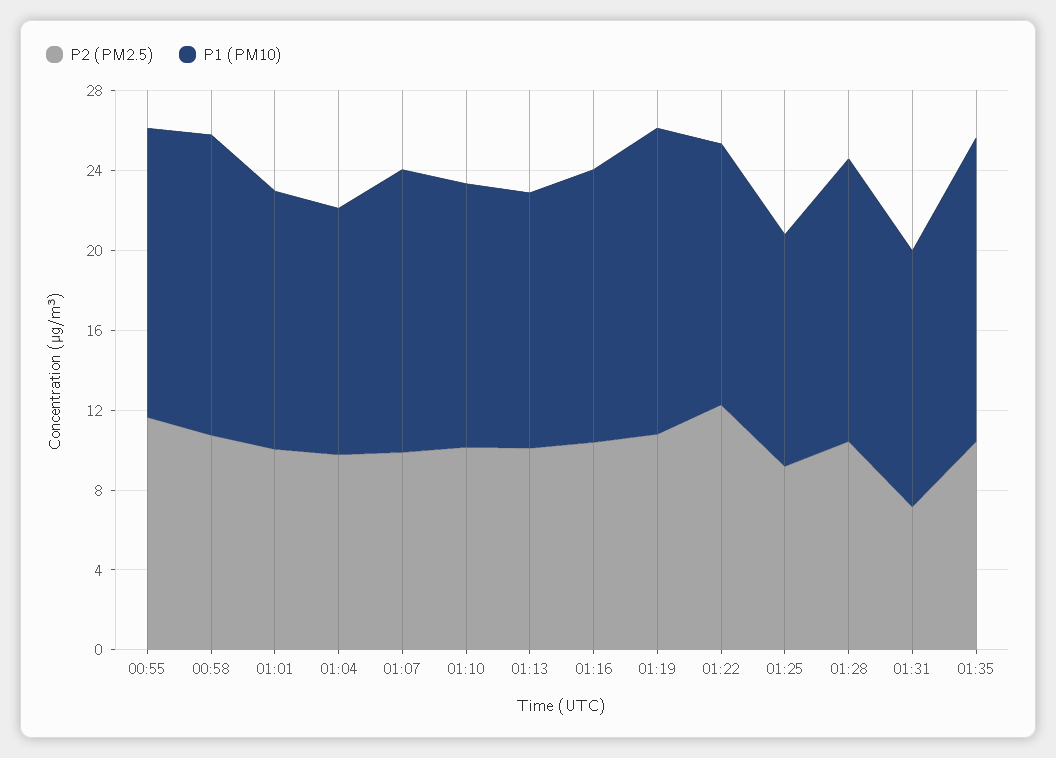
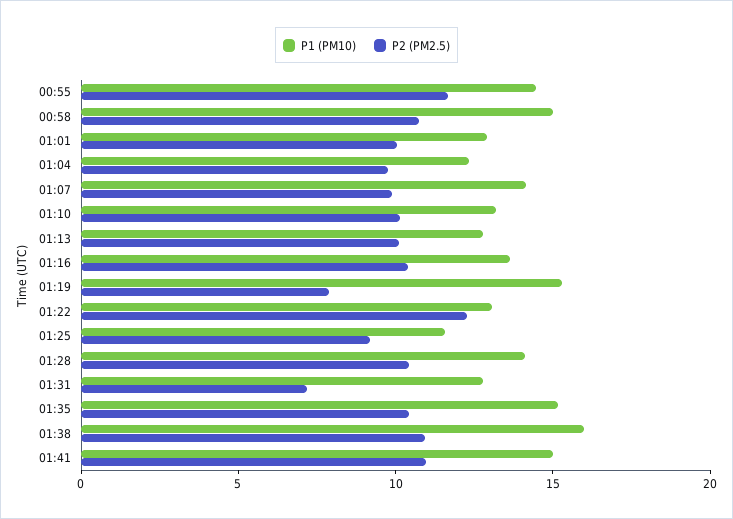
P2 (PM2.5), 01:19: 11 -> 8
P1 (PM10), 01:38: none -> 16
P2 (PM2.5), 01:38: none -> 11
P1 (PM10), 01:41: none -> 15
P2 (PM2.5), 01:41: none -> 11

